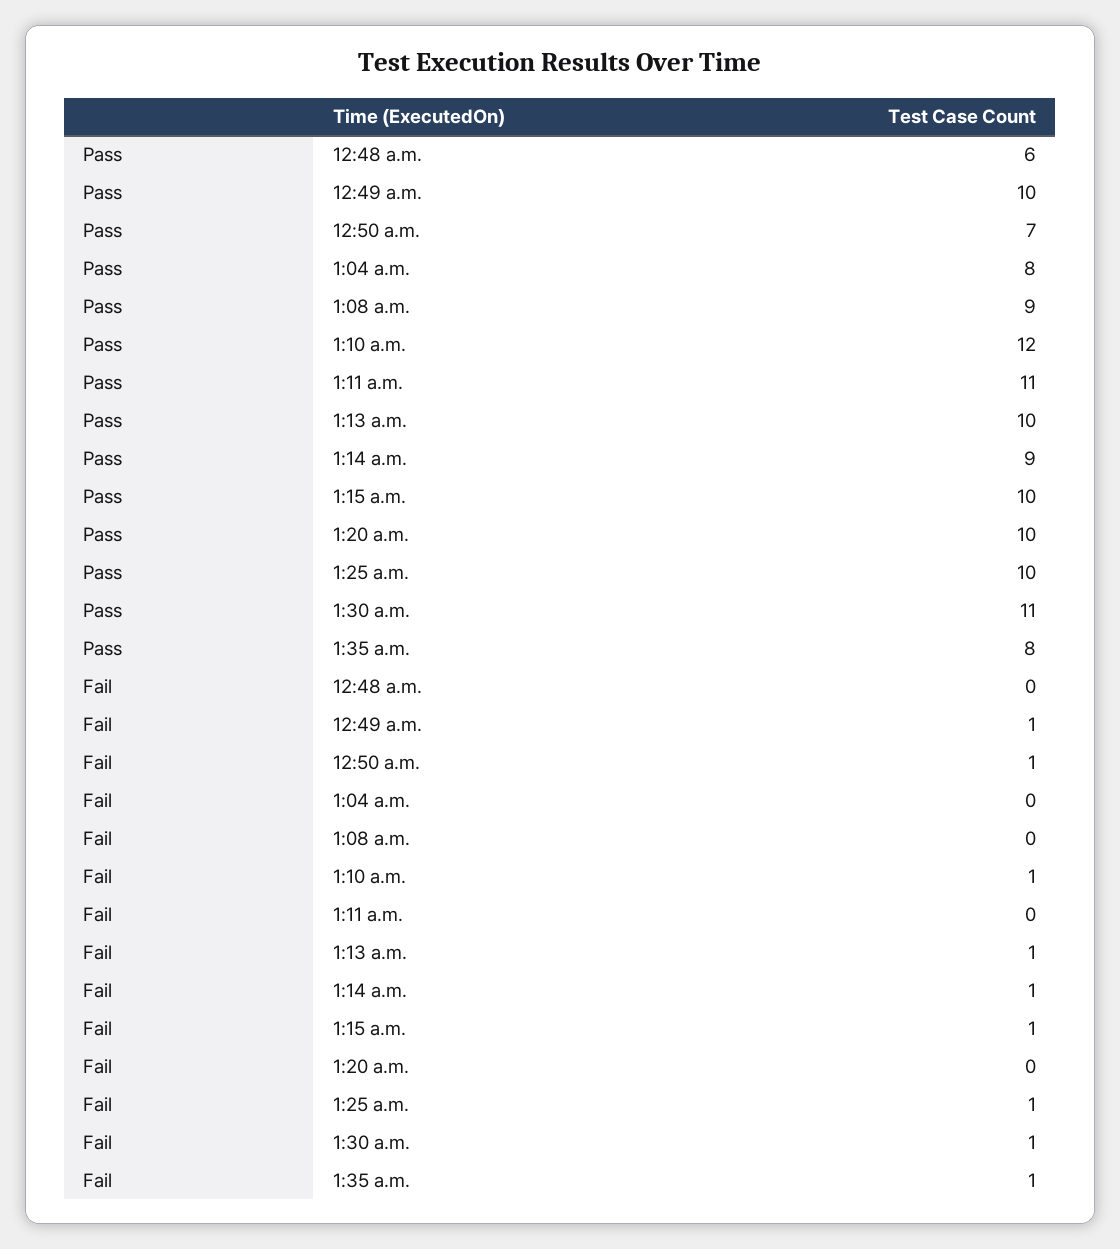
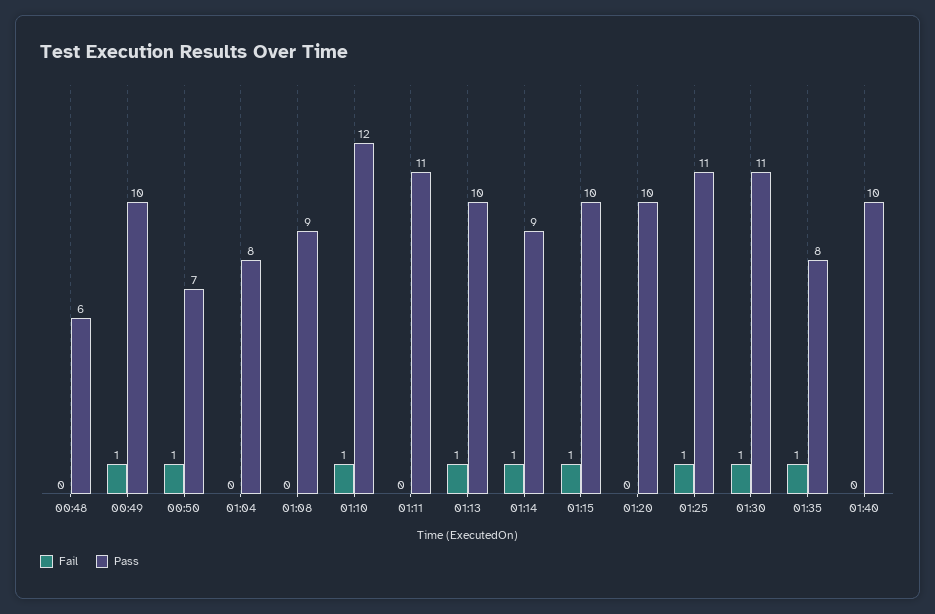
Pass, 1:25 a.m.: 10 -> 11
Fail, 01:40: none -> 0
Pass, 01:40: none -> 10

